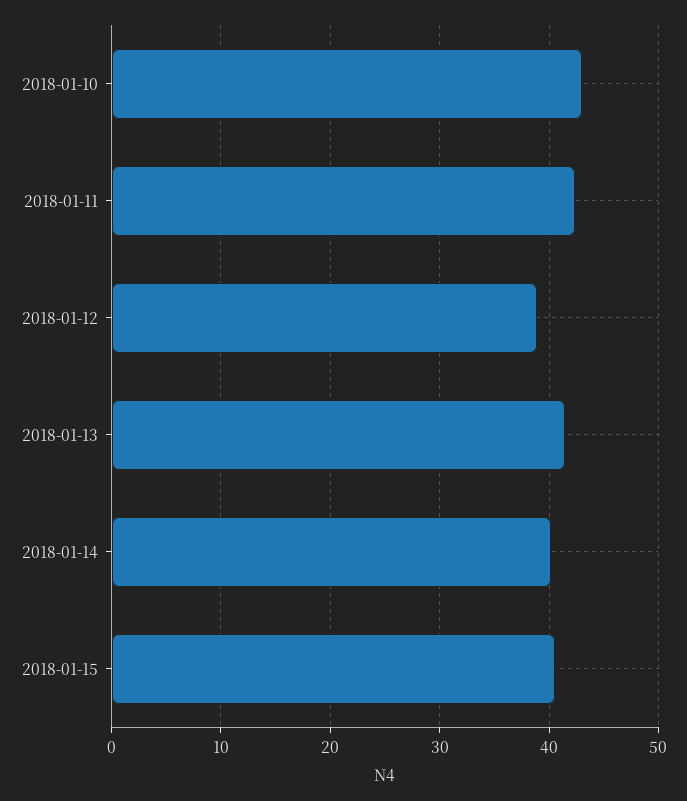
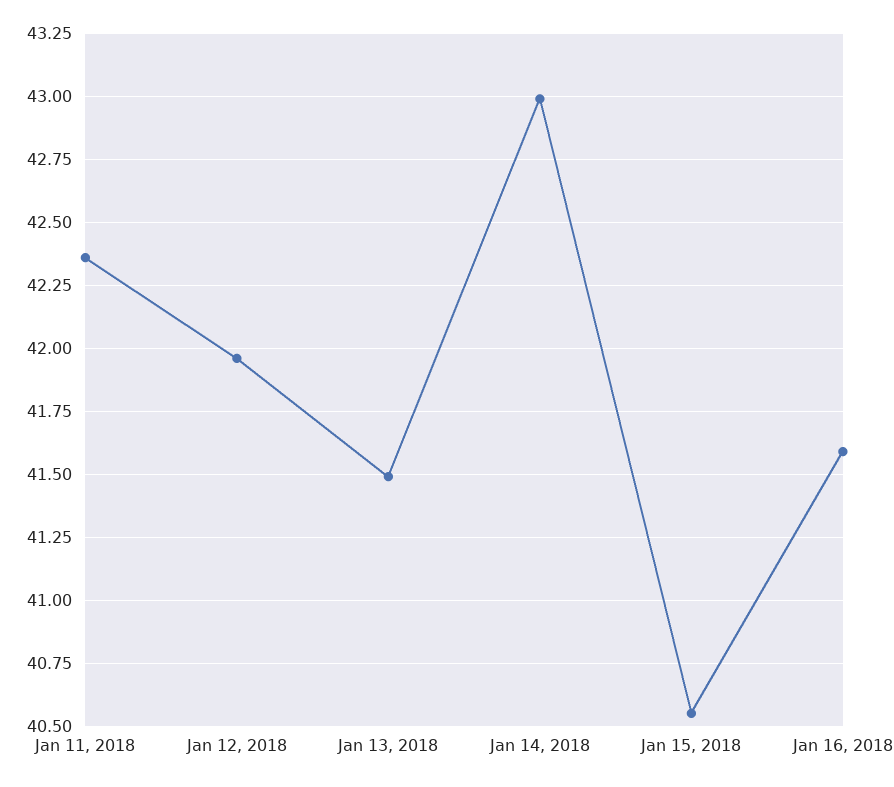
2018-01-10: 43 -> none
2018-01-12: 39 -> 41.95
2018-01-14: 40 -> 43
Jan 16, 2018: none -> 41.6

